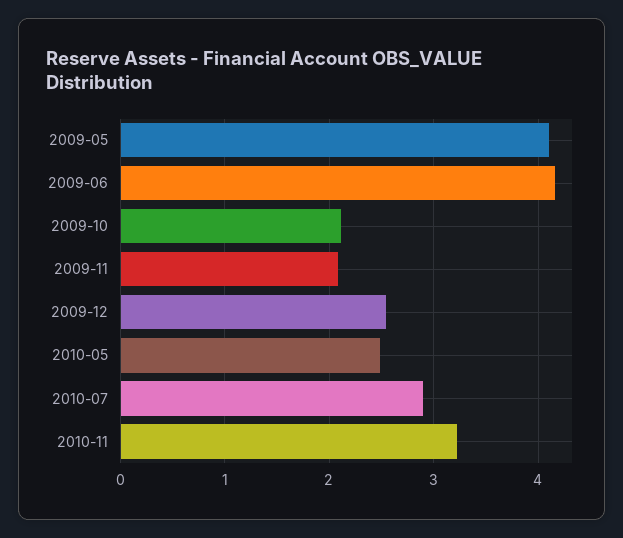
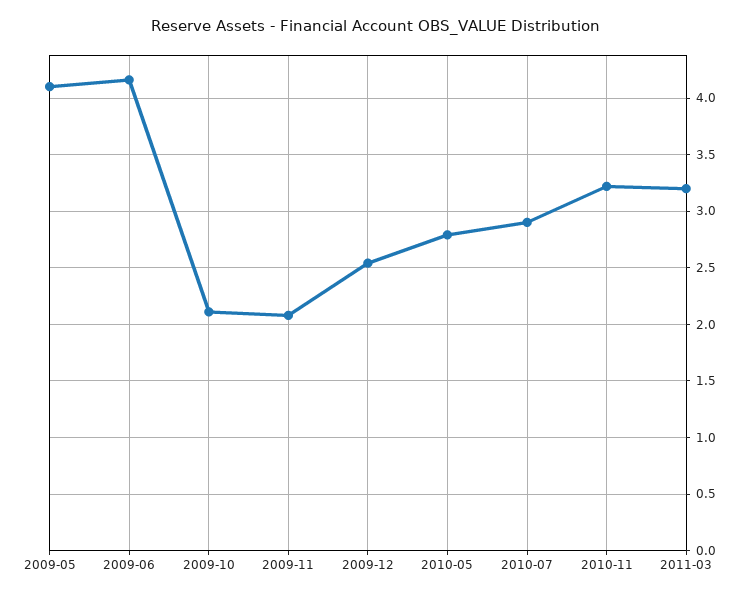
2010-05: 2.5 -> 2.8
2011-03: none -> 3.2

